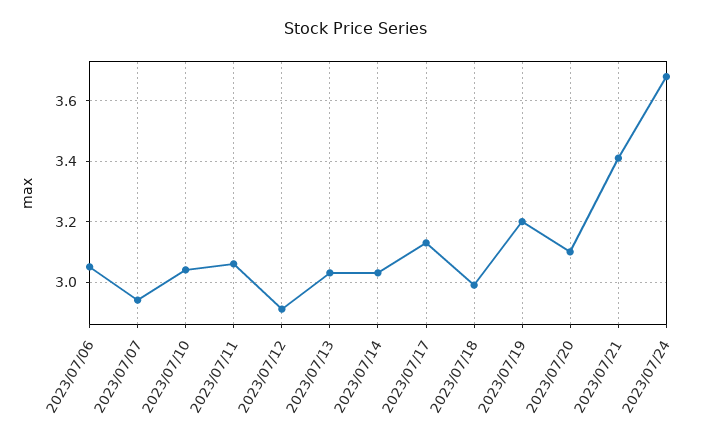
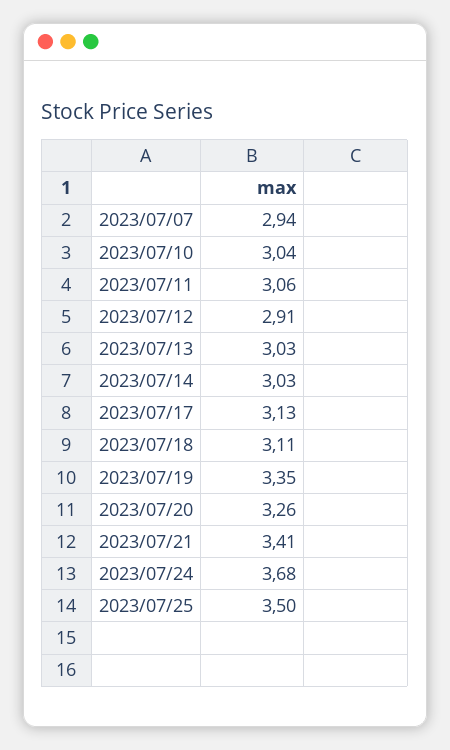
2023/07/06: 3.05 -> none
2023/07/18: 3 -> 3.11
2023/07/19: 3.2 -> 3.35
2023/07/20: 3.1 -> 3.26
2023/07/25: none -> 3.5

